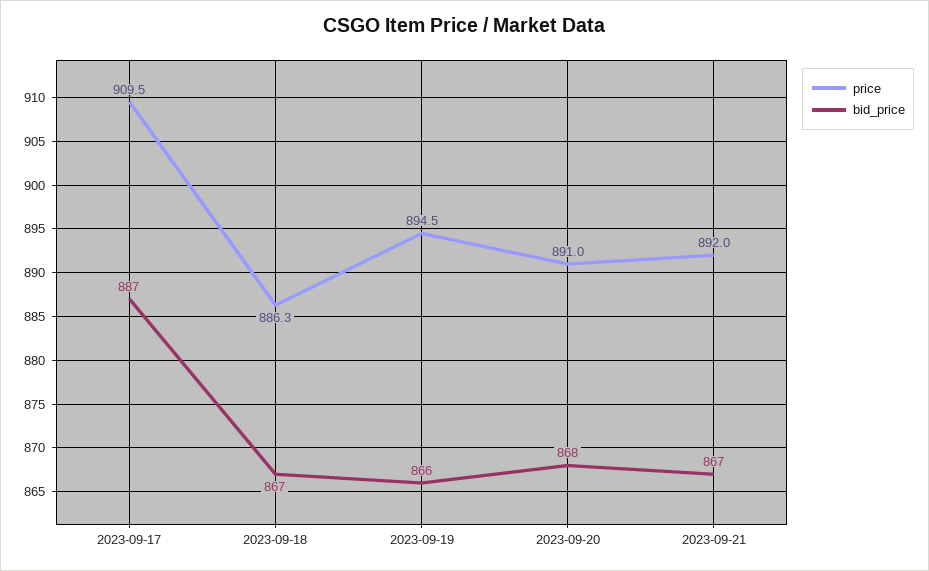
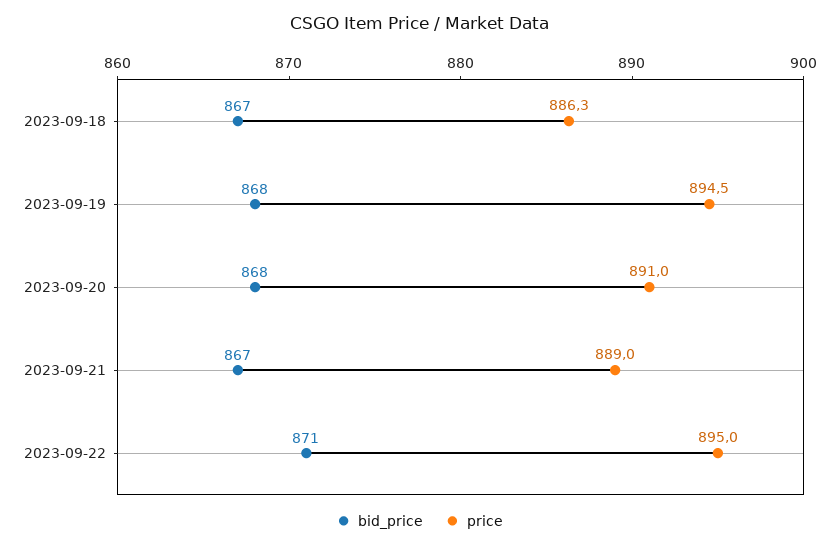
price, 2023-09-17: 909.5 -> none
bid_price, 2023-09-17: 887 -> none
bid_price, 2023-09-19: 866 -> 868
price, 2023-09-21: 892 -> 889
bid_price, 2023-09-22: none -> 871
price, 2023-09-22: none -> 895

